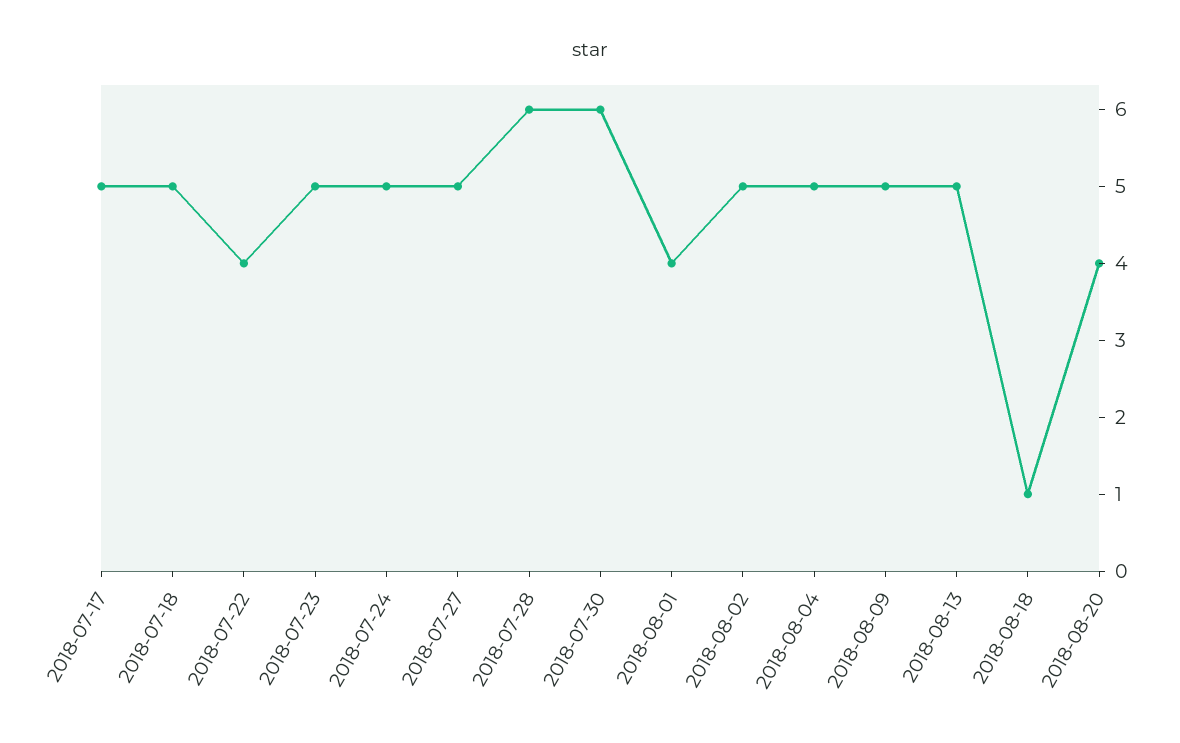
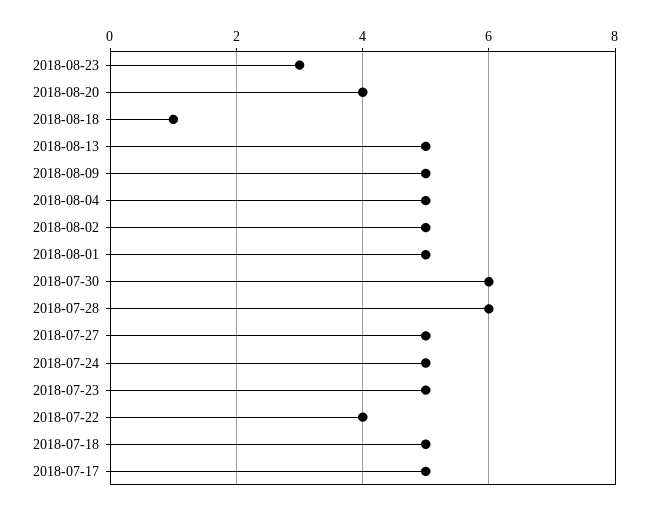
2018-08-01: 4 -> 5
2018-08-23: none -> 3

